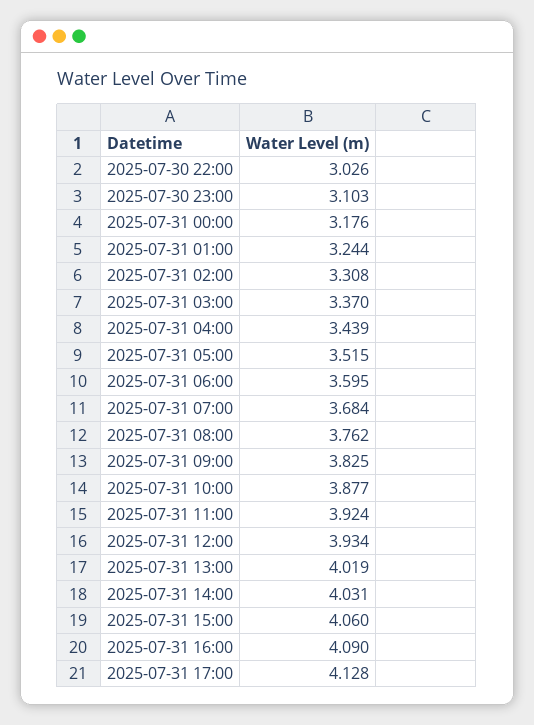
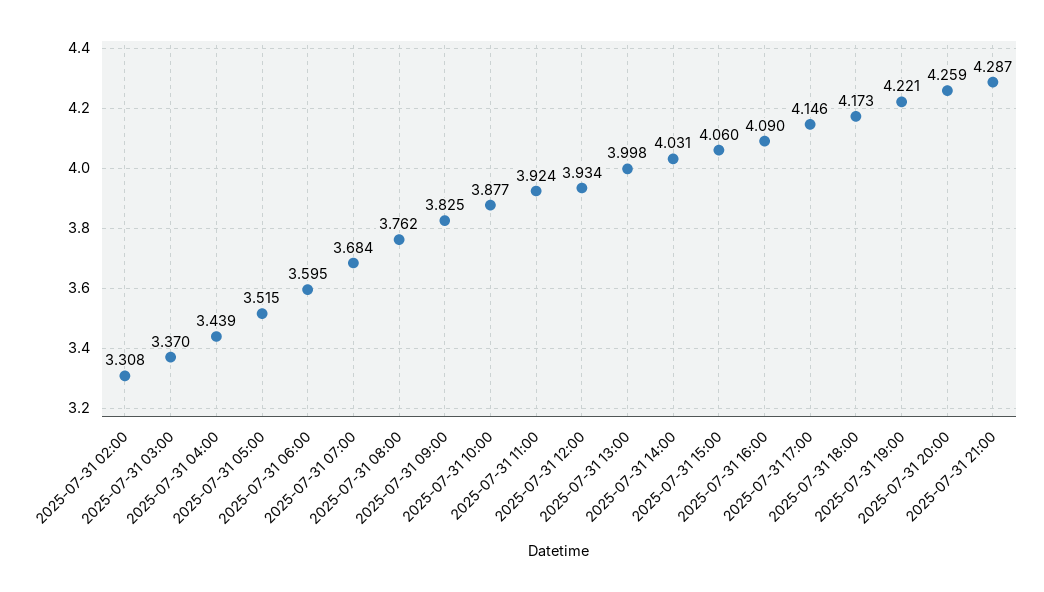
2025-07-30 22:00: 3.026 -> none
2025-07-30 23:00: 3.103 -> none
2025-07-31 00:00: 3.176 -> none
2025-07-31 01:00: 3.244 -> none
2025-07-31 13:00: 4.019 -> 3.998
2025-07-31 17:00: 4.128 -> 4.146
2025-07-31 18:00: none -> 4.173
2025-07-31 19:00: none -> 4.221
2025-07-31 20:00: none -> 4.259
2025-07-31 21:00: none -> 4.287

